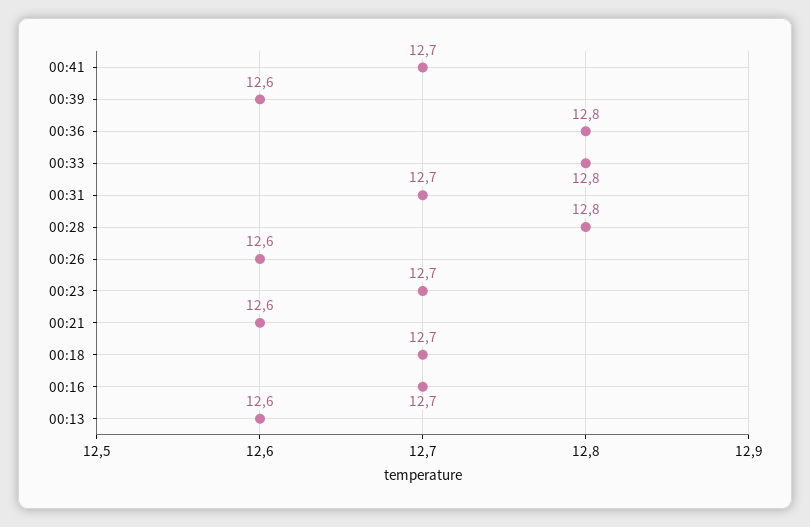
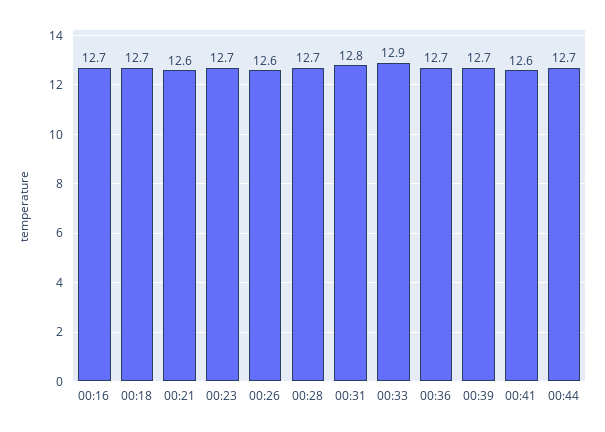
00:41: 12.7 -> 12.6
00:39: 12.6 -> 12.7
00:36: 12.8 -> 12.7
00:33: 12.8 -> 12.9
00:31: 12.7 -> 12.8
00:28: 12.8 -> 12.7
00:13: 12.6 -> none
00:44: none -> 12.7

